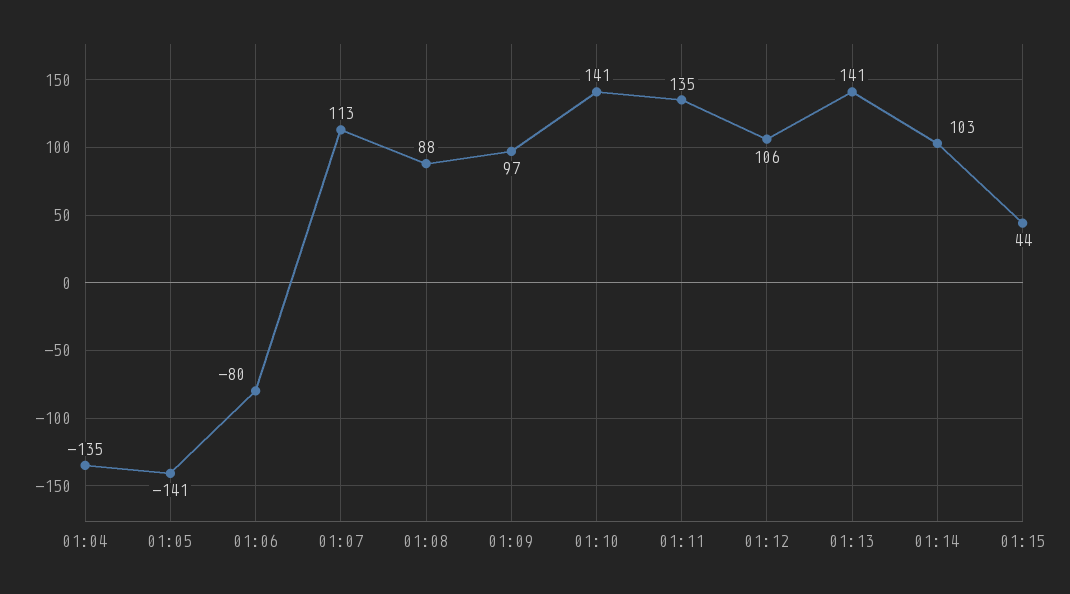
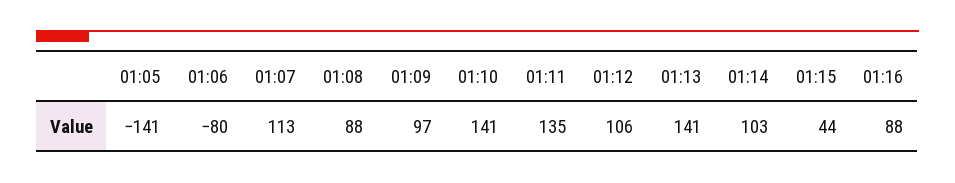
01:04: -135 -> none
01:16: none -> 88

